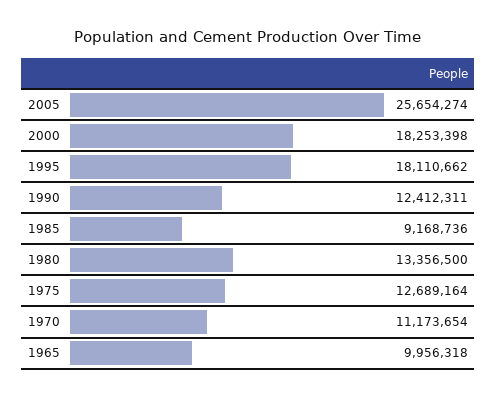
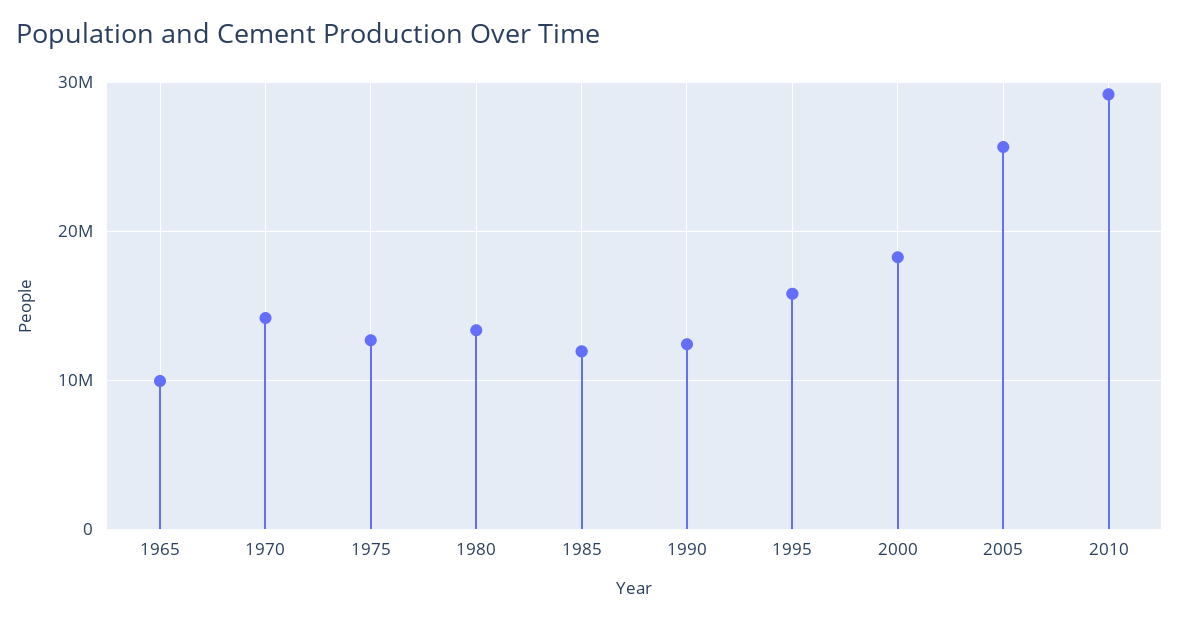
1995: 18110662 -> 16000000
1985: 9168736 -> 12000000
1970: 11173654 -> 14000000
2010: none -> 29000000

